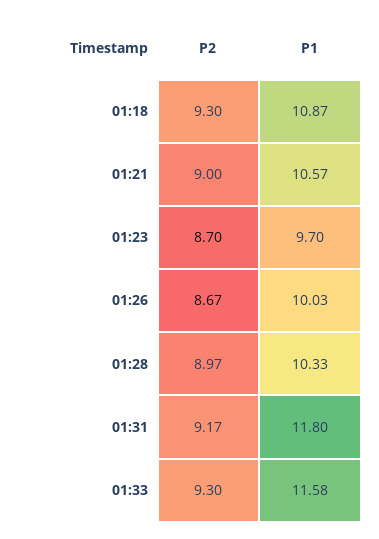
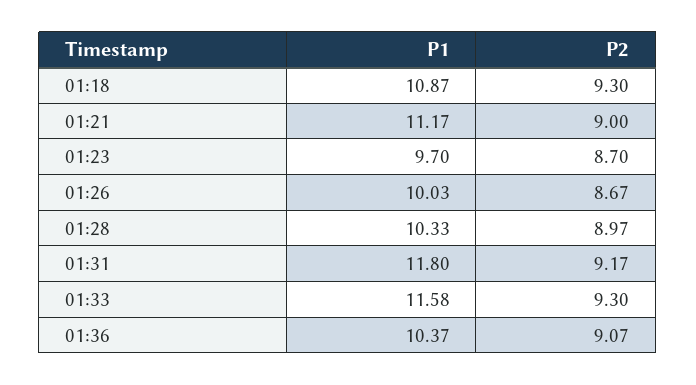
P1, 01:21: 10.57 -> 11.17
P1, 01:36: none -> 10.37
P2, 01:36: none -> 9.07

